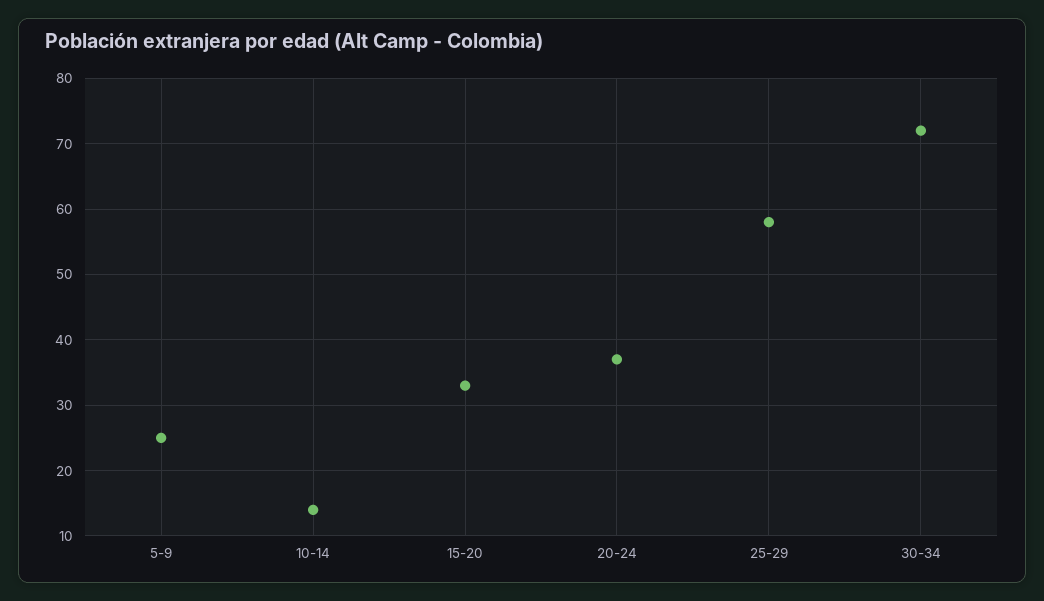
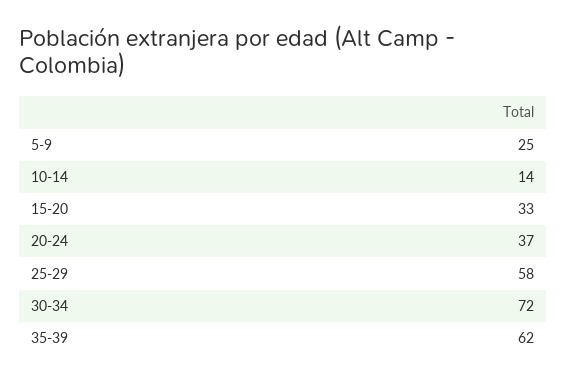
35-39: none -> 62

